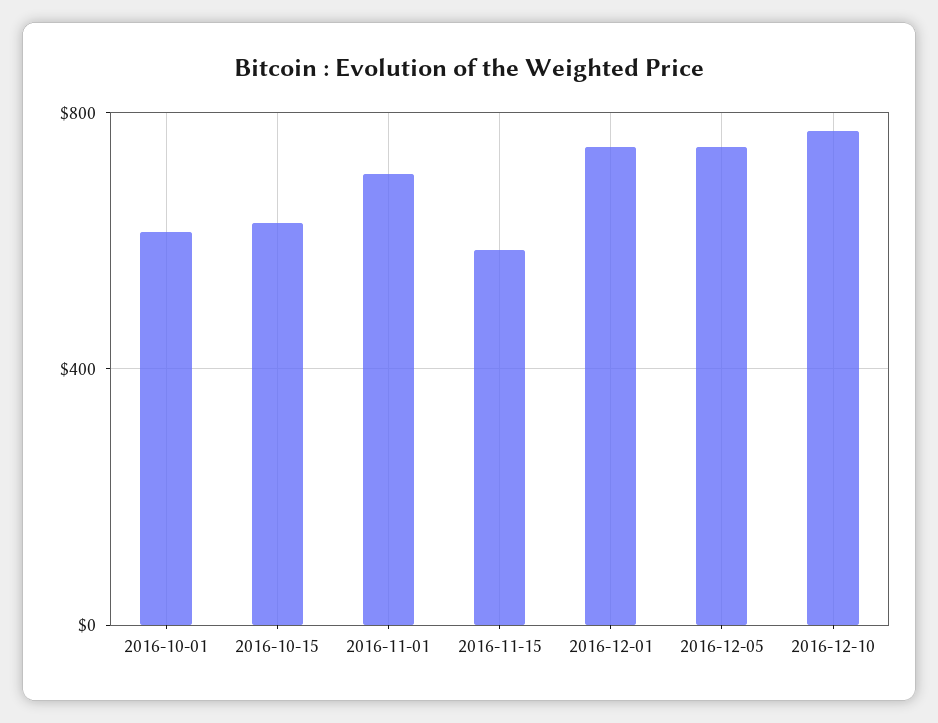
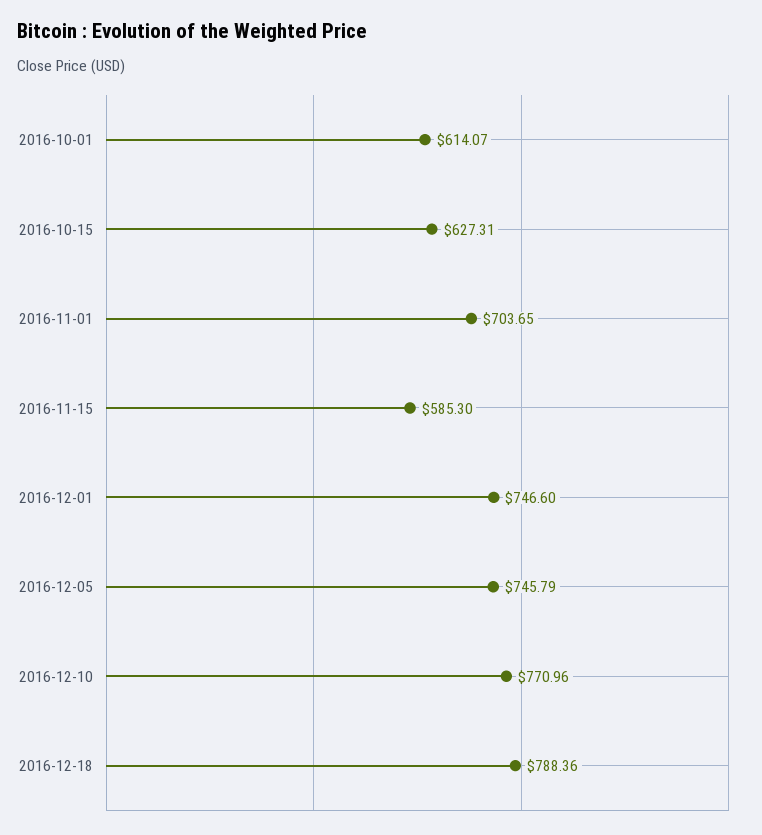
2016-12-18: none -> 788.36

